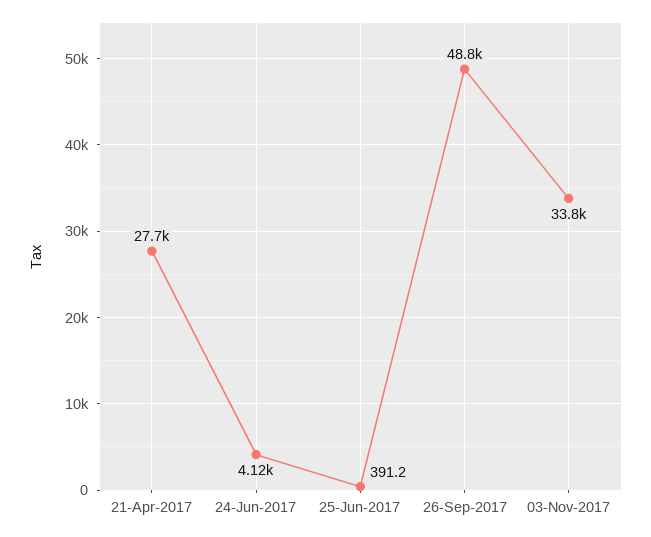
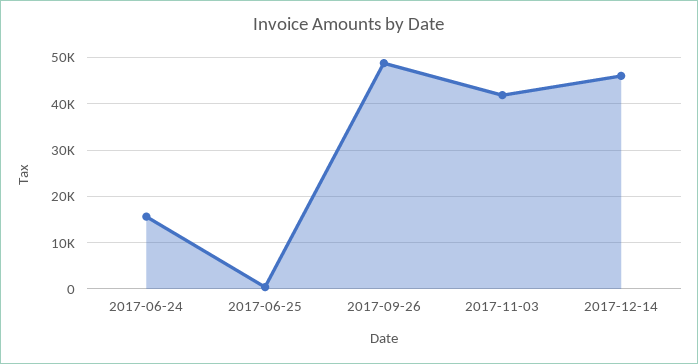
21-Apr-2017: 27700 -> none
24-Jun-2017: 4120 -> 16000
03-Nov-2017: 33800 -> 42000
2017-12-14: none -> 46000

